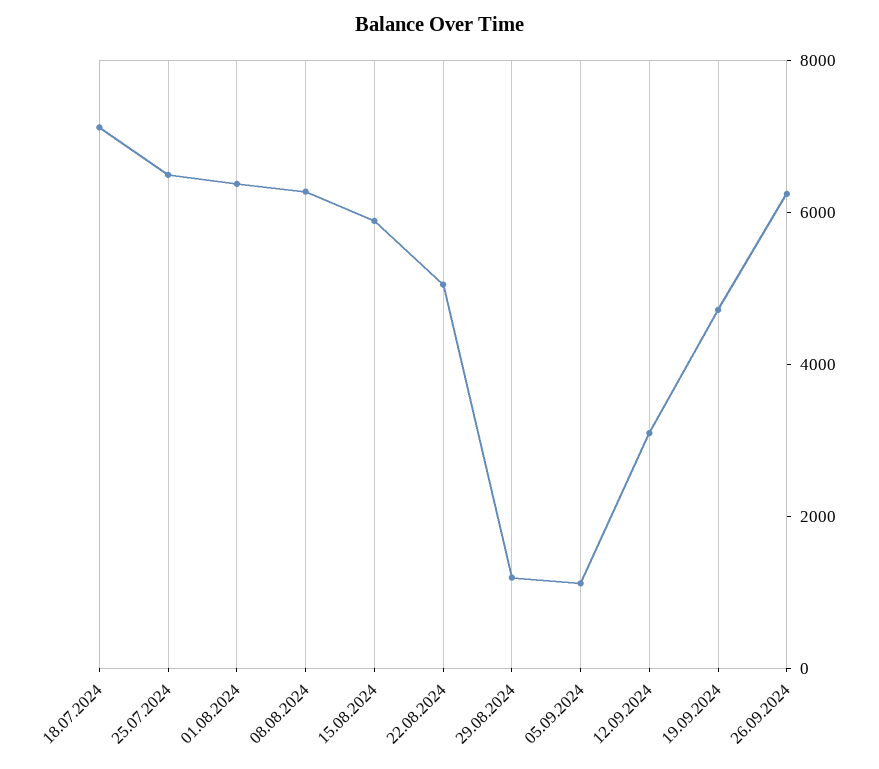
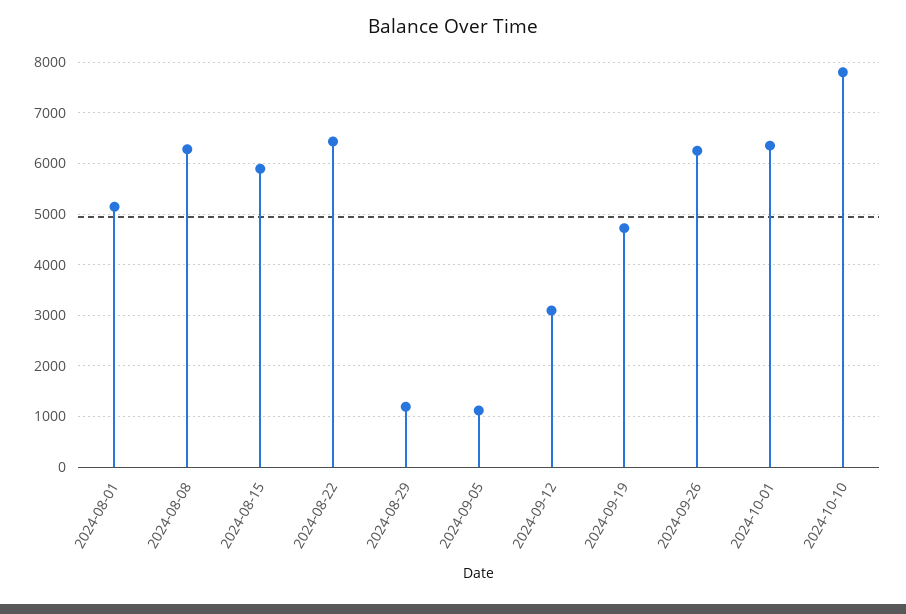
18.07.2024: 7000 -> none
25.07.2024: 6500 -> none
01.08.2024: 6500 -> 5200
22.08.2024: 5000 -> 6400
2024-10-01: none -> 6400
2024-10-10: none -> 7800

